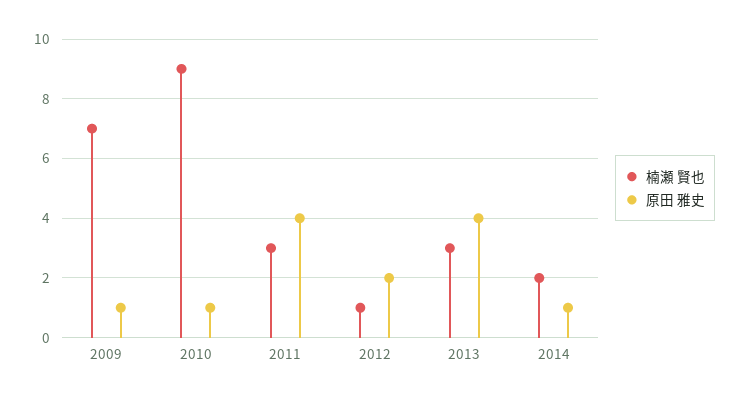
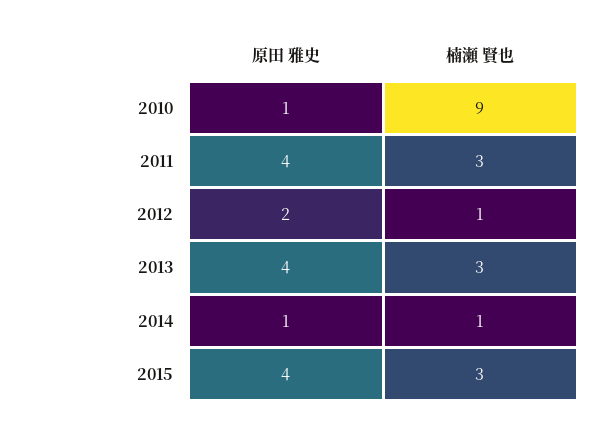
楠瀬 賢也, 2009: 7 -> none
原田 雅史, 2009: 1 -> none
楠瀬 賢也, 2014: 2 -> 1
原田 雅史, 2015: none -> 4
楠瀬 賢也, 2015: none -> 3

